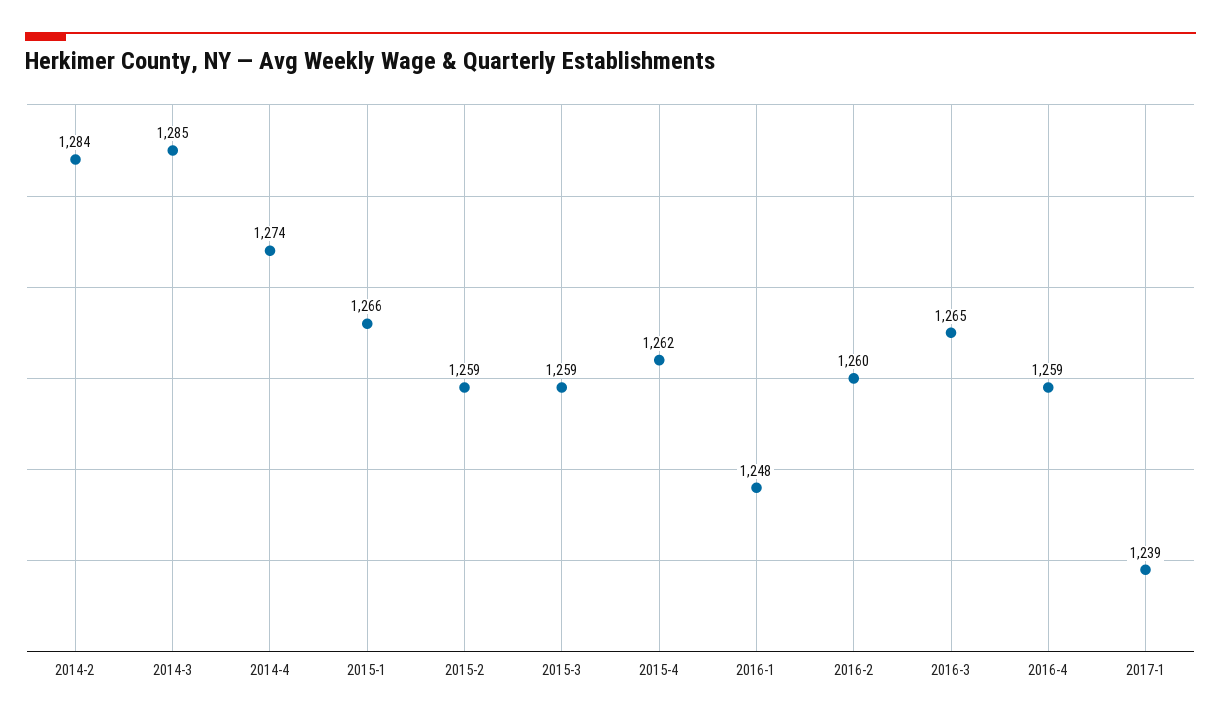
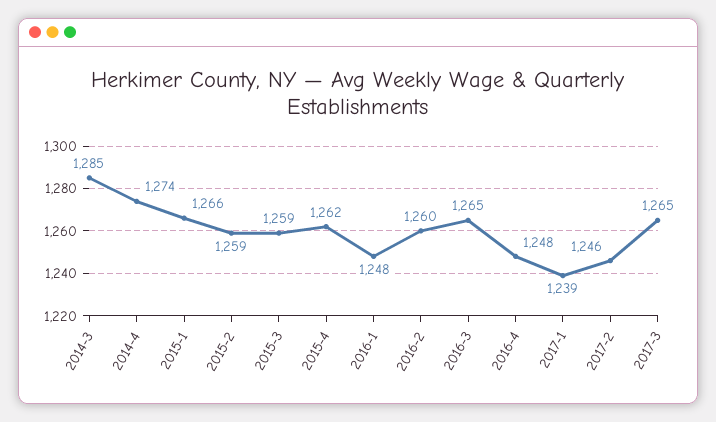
2014-2: 1284 -> none
2016-4: 1259 -> 1248
2017-2: none -> 1246
2017-3: none -> 1265

